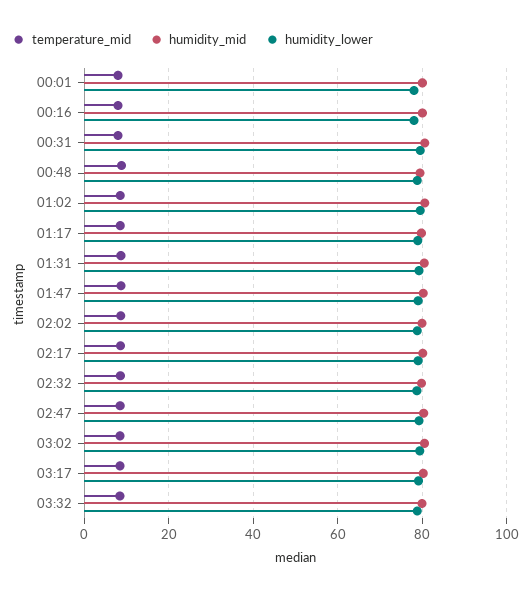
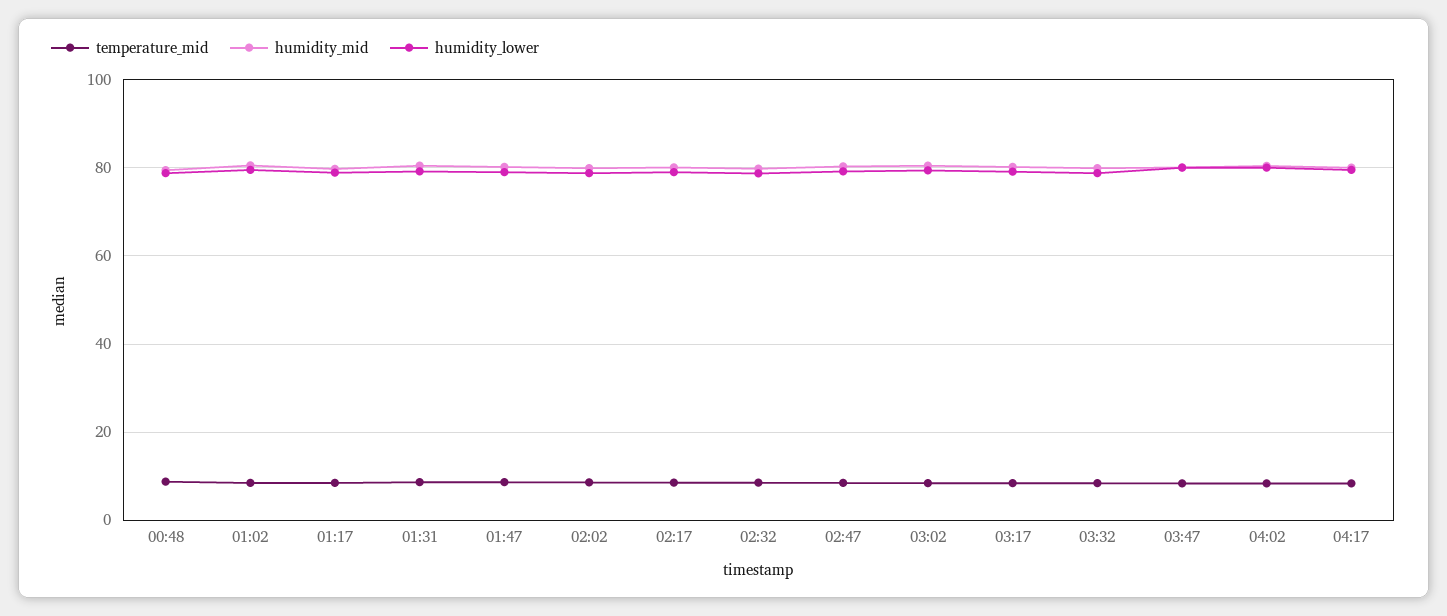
temperature_mid, 00:01: 8 -> none
humidity_mid, 00:01: 80 -> none
humidity_lower, 00:01: 78 -> none
temperature_mid, 00:16: 8 -> none
humidity_mid, 00:16: 80 -> none
humidity_lower, 00:16: 78 -> none
temperature_mid, 00:31: 8 -> none
humidity_mid, 00:31: 80 -> none
humidity_lower, 00:31: 80 -> none
temperature_mid, 03:47: none -> 8
humidity_mid, 03:47: none -> 80
humidity_lower, 03:47: none -> 80
temperature_mid, 04:02: none -> 8
humidity_mid, 04:02: none -> 80
humidity_lower, 04:02: none -> 80
temperature_mid, 04:17: none -> 8
humidity_mid, 04:17: none -> 80
humidity_lower, 04:17: none -> 80

